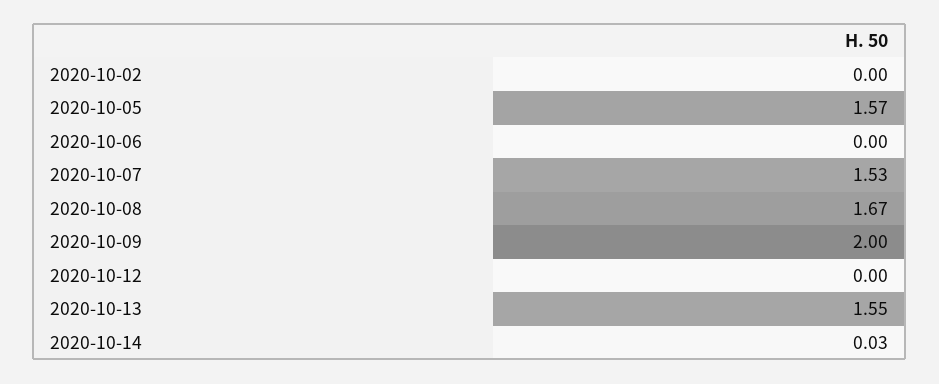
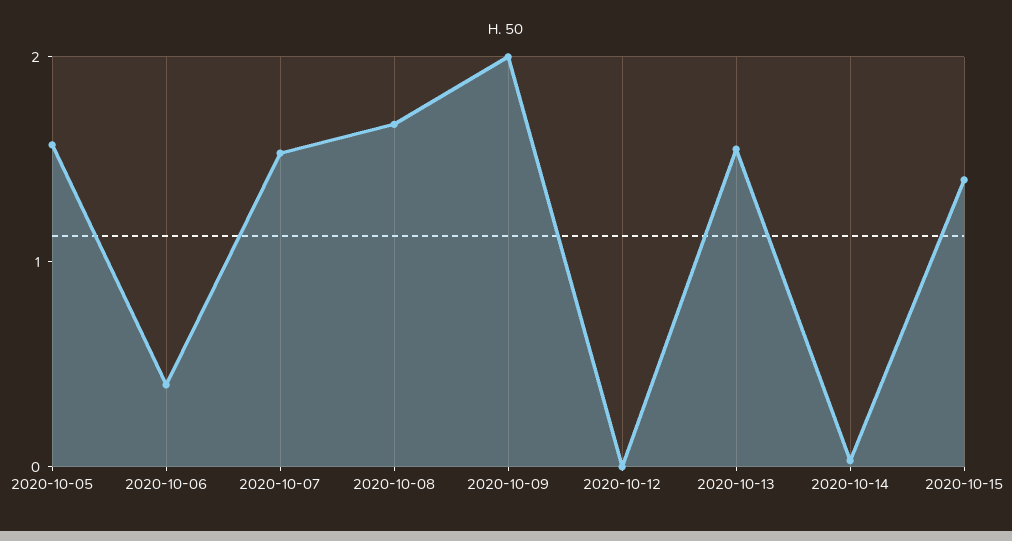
2020-10-02: 0 -> none
2020-10-06: 0 -> 0.4
2020-10-15: none -> 1.4

